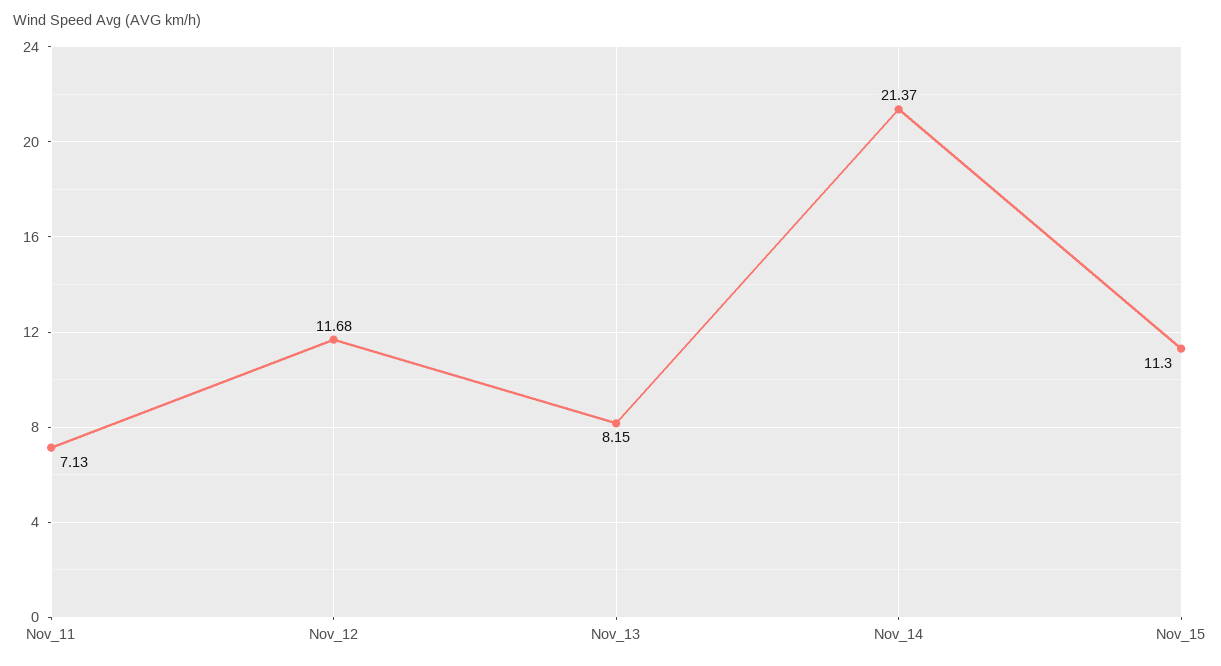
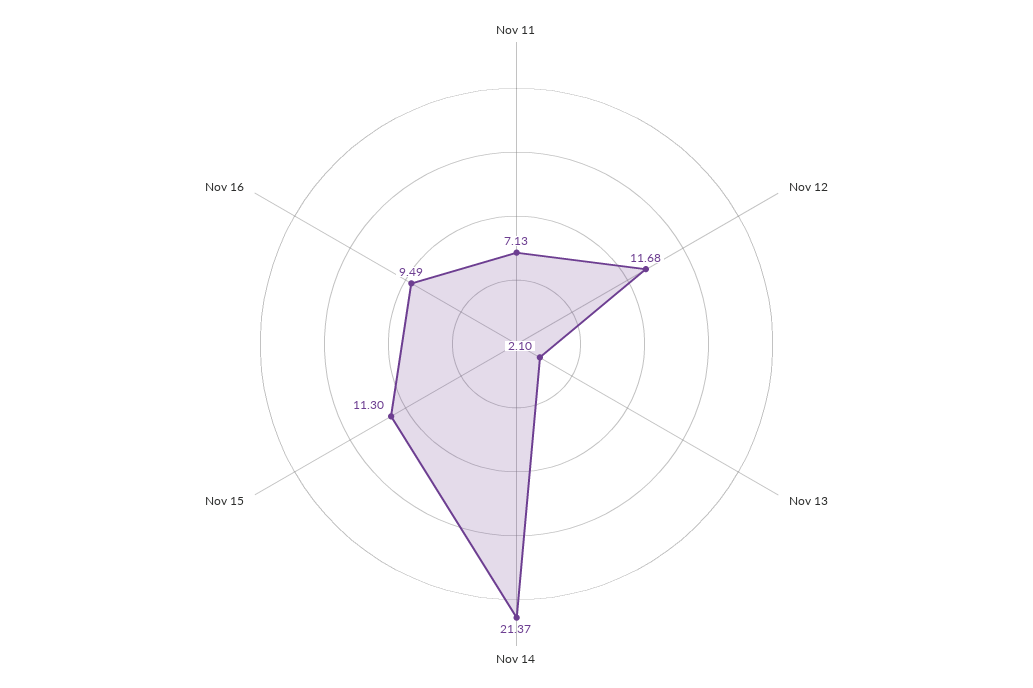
Nov_13: 8.15 -> 2.1
Nov 16: none -> 9.49

